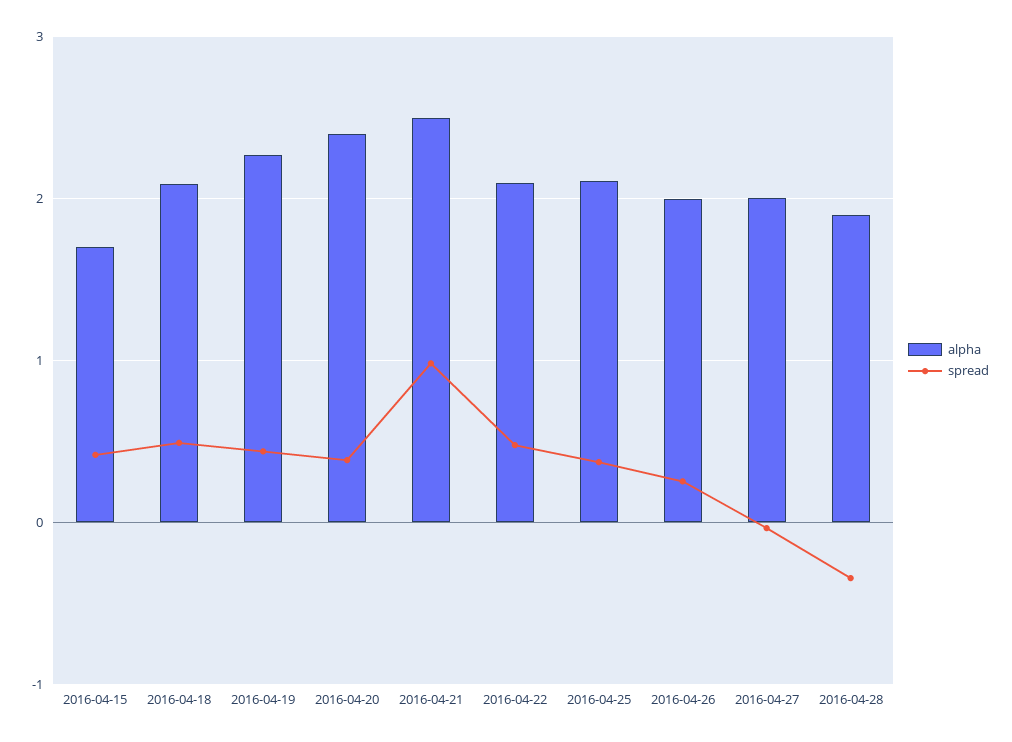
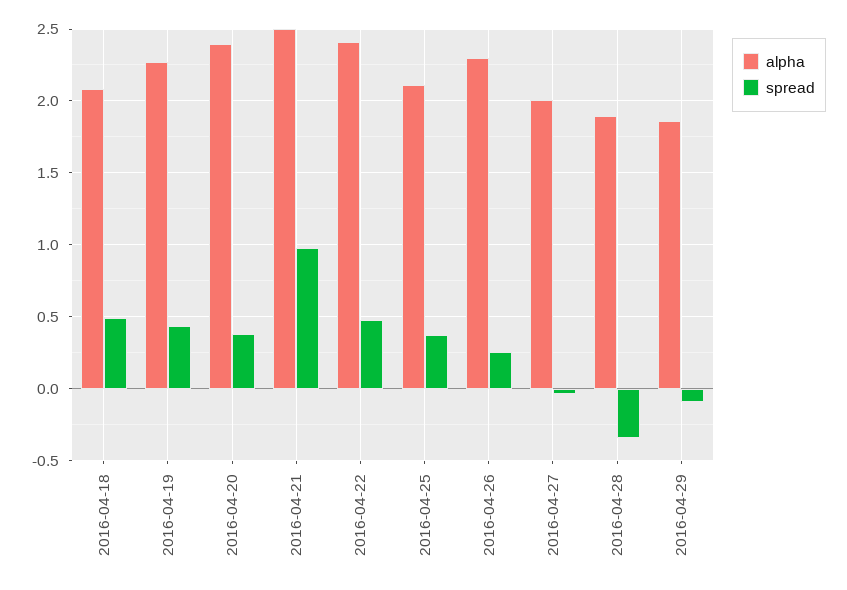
alpha, 2016-04-15: 1.7 -> none
spread, 2016-04-15: 0.4 -> none
alpha, 2016-04-22: 2.1 -> 2.4
alpha, 2016-04-26: 2 -> 2.3
alpha, 2016-04-29: none -> 1.85
spread, 2016-04-29: none -> -0.1

